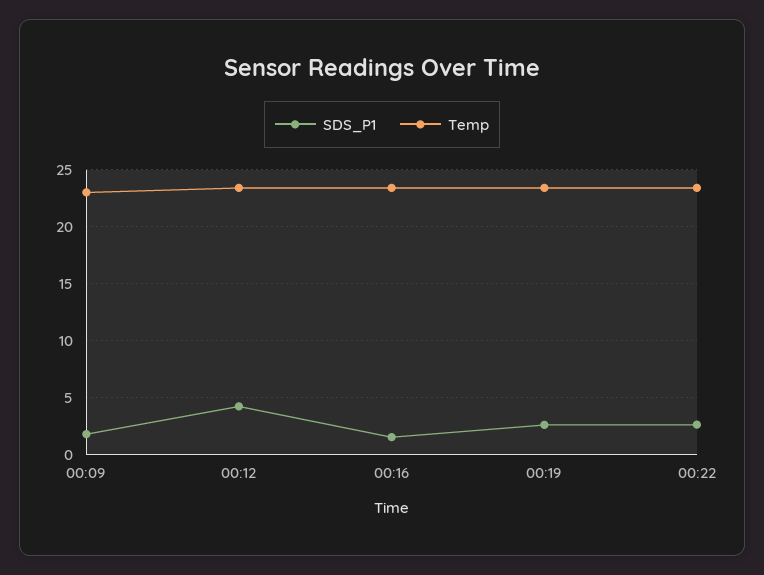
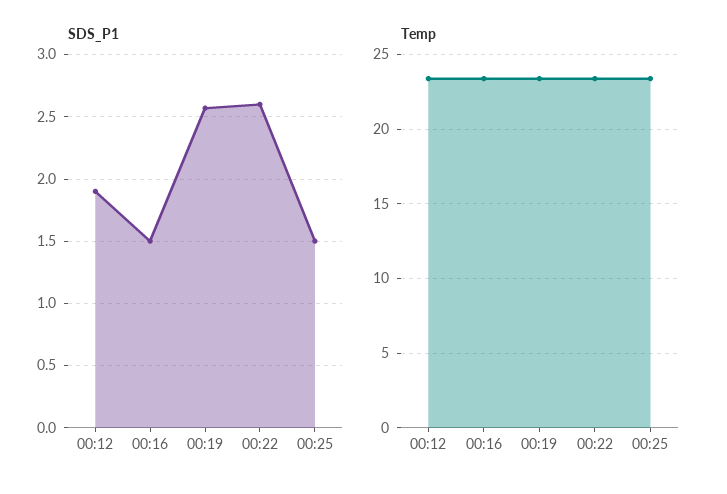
SDS_P1, 00:09: 2 -> none
Temp, 00:09: 23 -> none
SDS_P1, 00:12: 4 -> 1.9
SDS_P1, 00:25: none -> 1.5
Temp, 00:25: none -> 23.5

